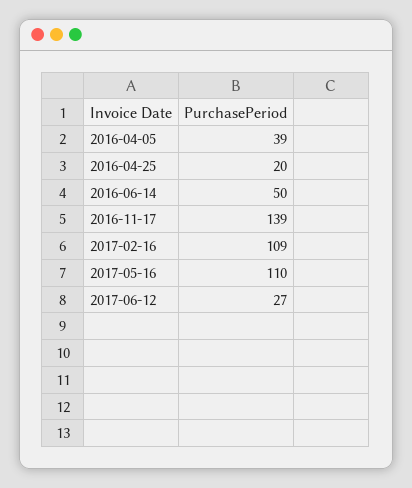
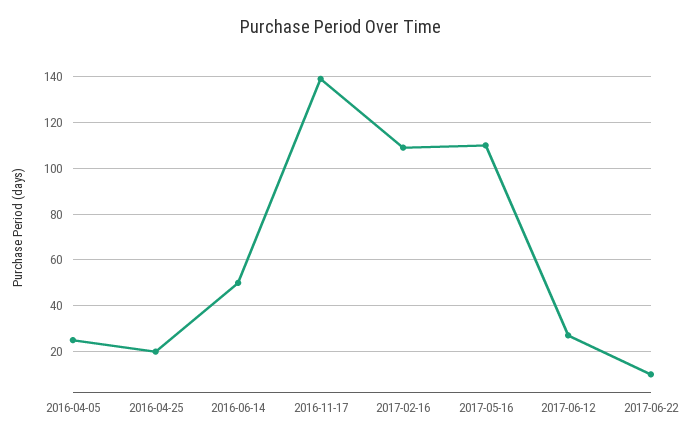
2016-04-05: 39 -> 25
2017-06-22: none -> 10

